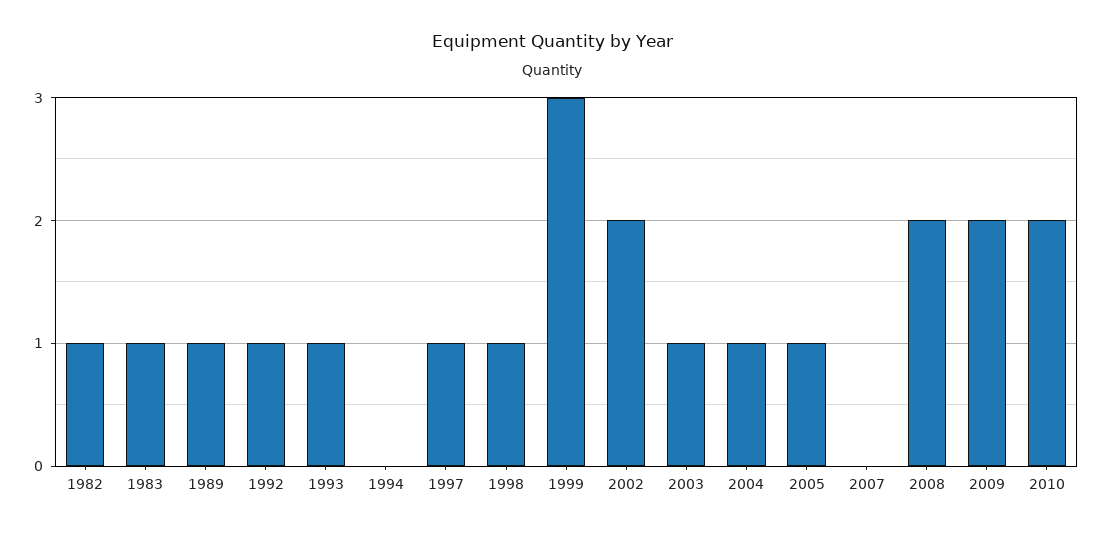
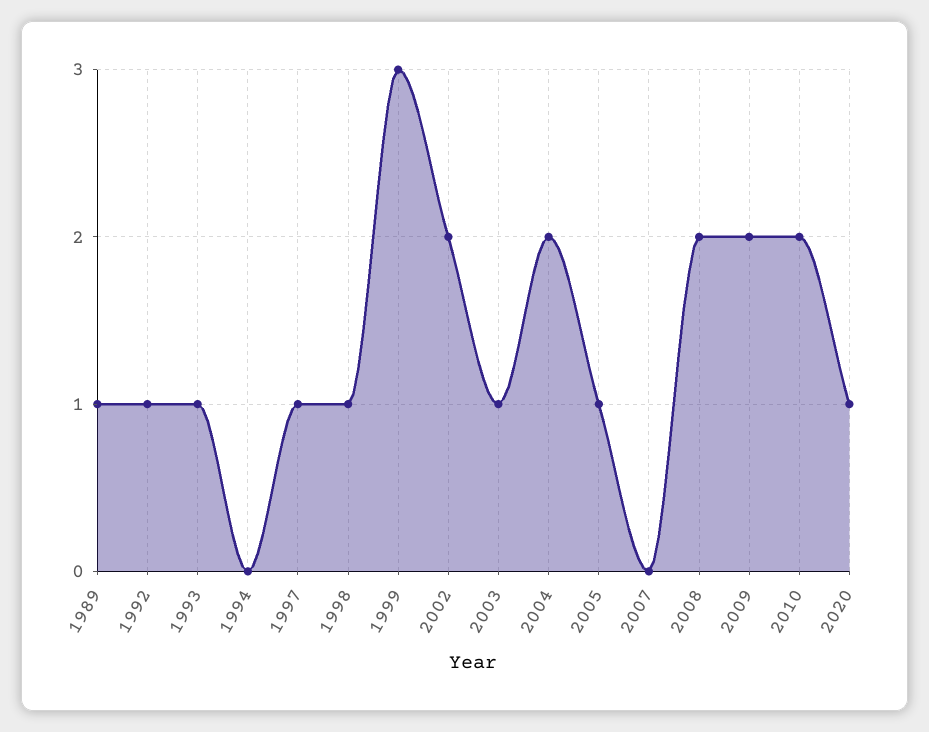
1982: 1 -> none
1983: 1 -> none
2004: 1 -> 2
2020: none -> 1

